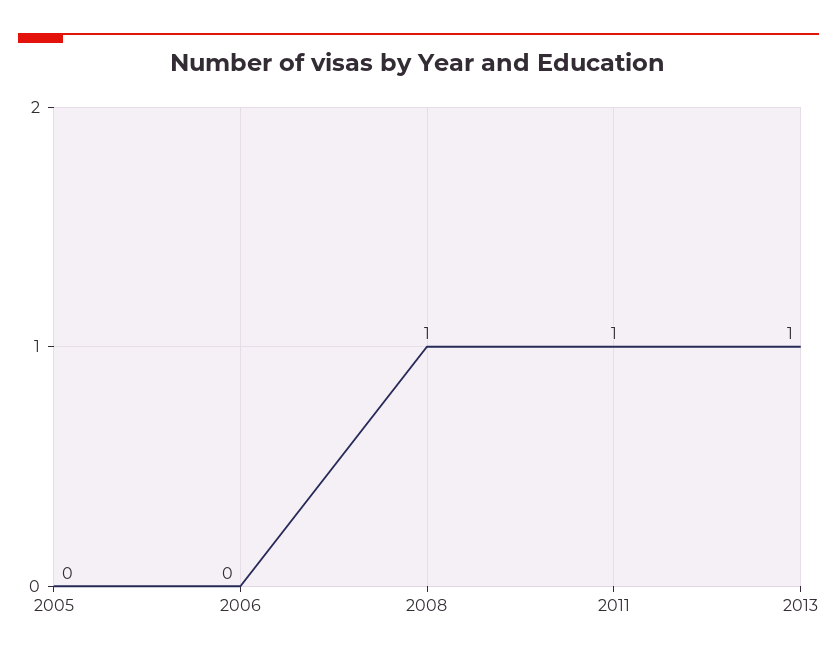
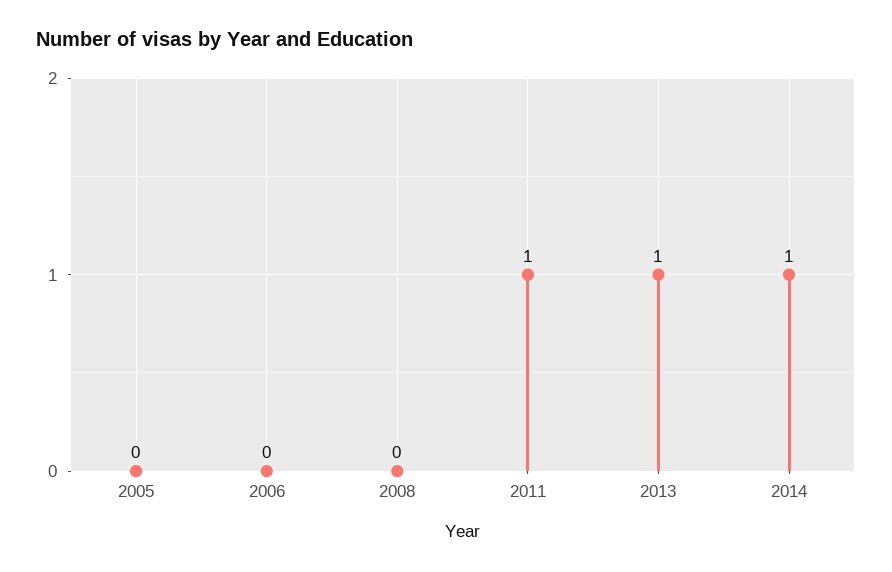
2008: 1 -> 0
2014: none -> 1

